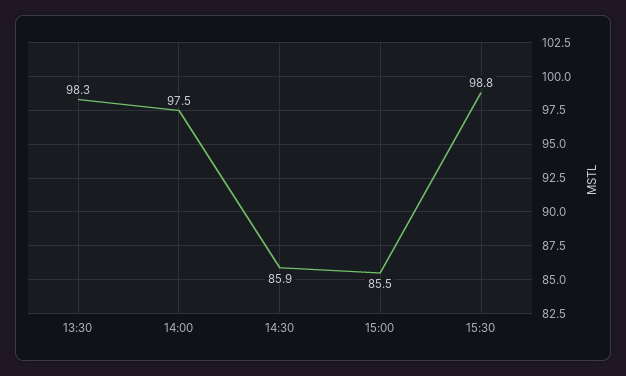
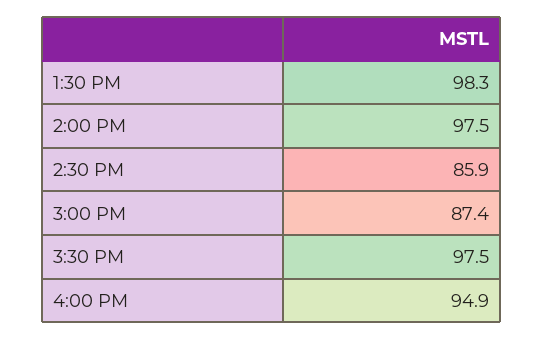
15:00: 85.5 -> 87.4
15:30: 98.8 -> 97.5
4:00 PM: none -> 94.9

